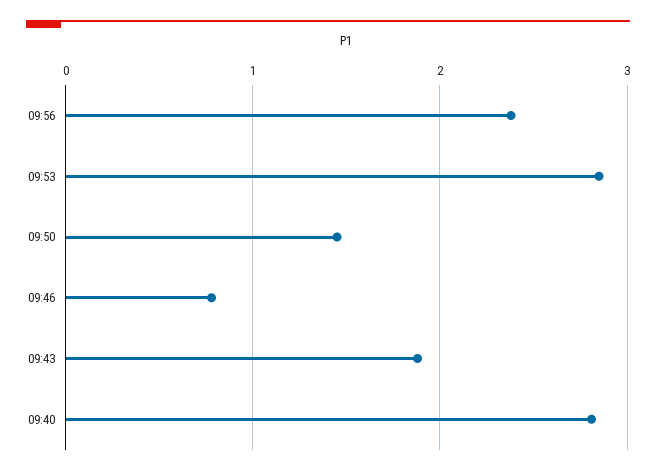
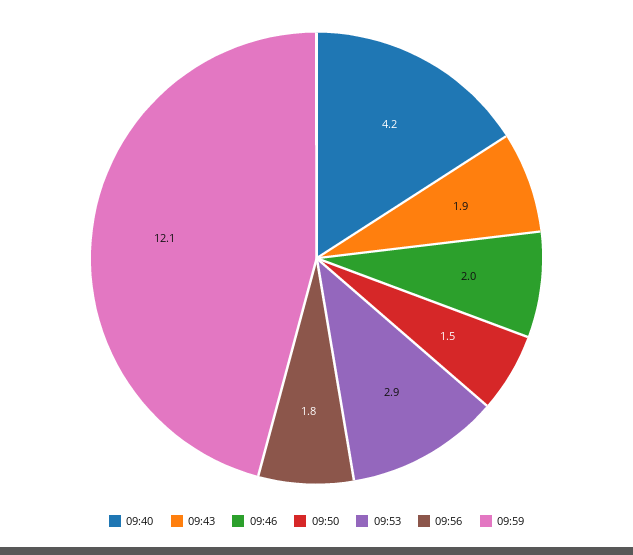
09:56: 2.4 -> 1.8
09:46: 0.8 -> 2
09:40: 2.8 -> 4.2
09:59: none -> 12.1

